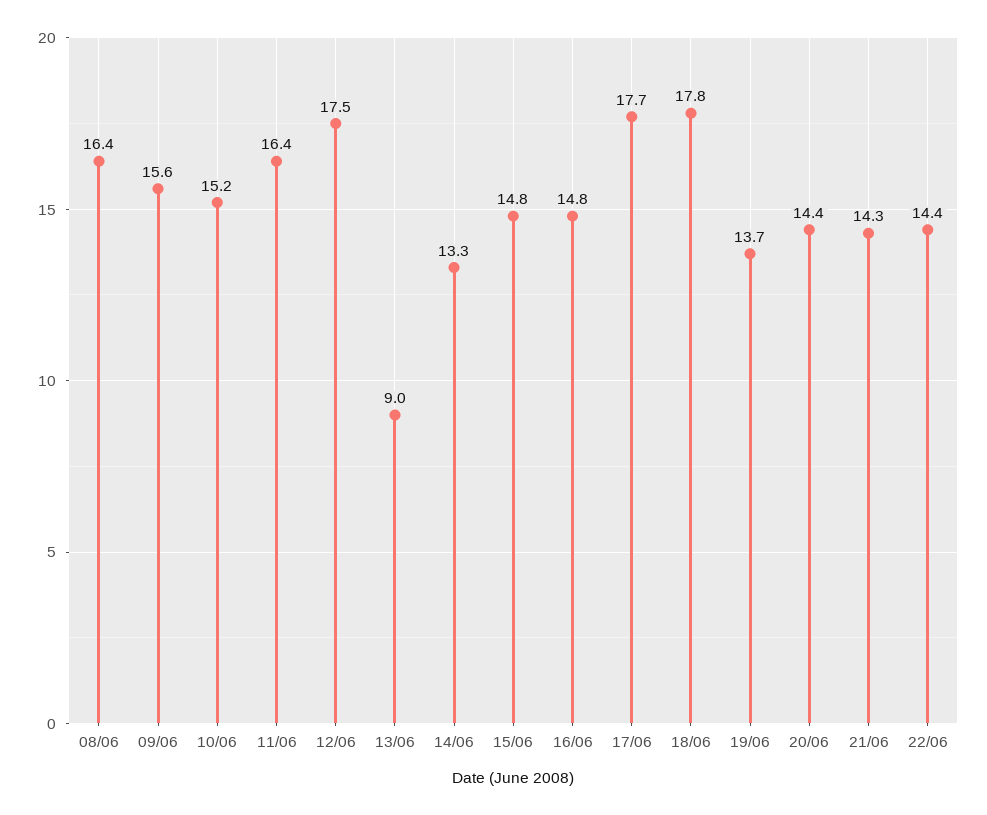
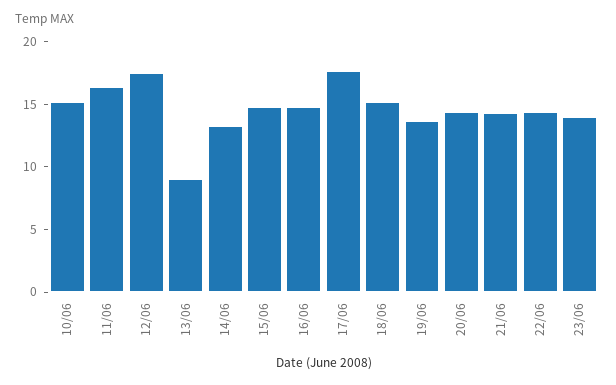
08/06: 16.4 -> none
09/06: 15.6 -> none
18/06: 17.8 -> 15
23/06: none -> 14

